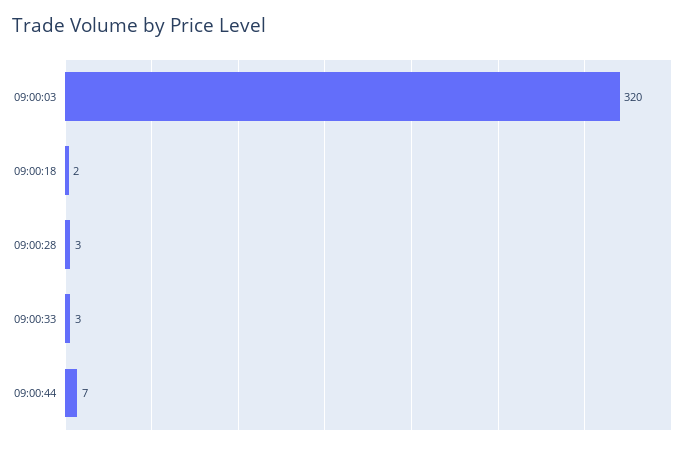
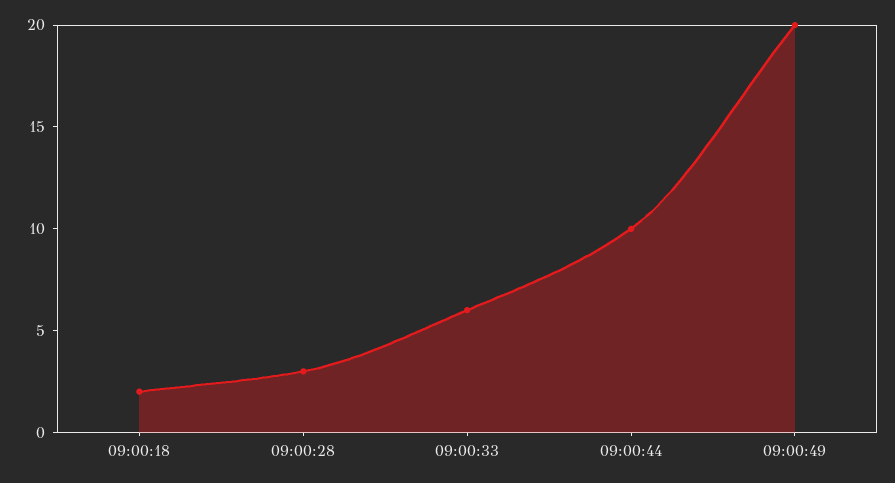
09:00:03: 320 -> none
09:00:33: 3 -> 6
09:00:44: 7 -> 10
09:00:49: none -> 20

